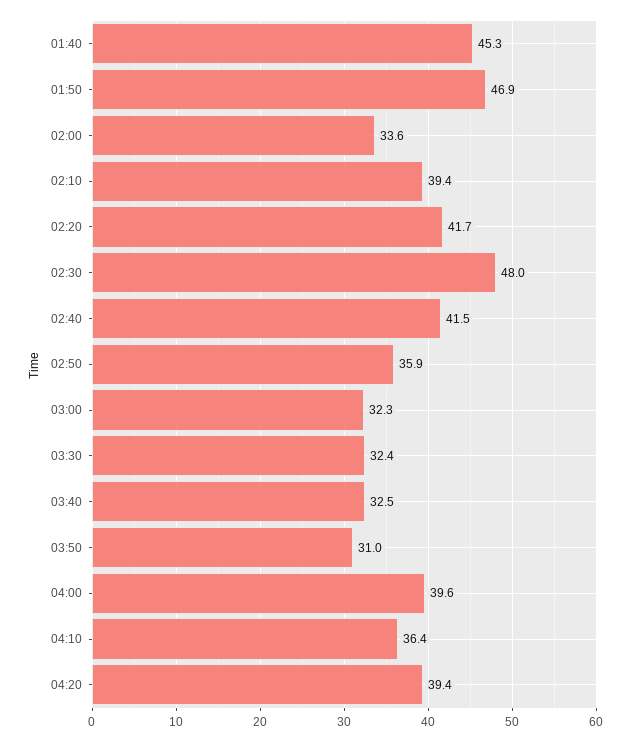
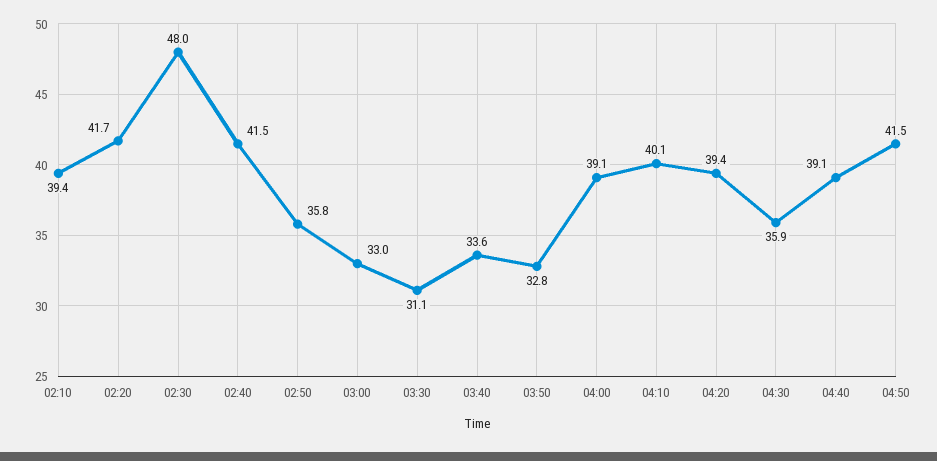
01:40: 45.3 -> none
01:50: 46.9 -> none
02:00: 33.6 -> none
02:50: 35.9 -> 35.8
03:00: 32.3 -> 33
03:30: 32.4 -> 31.1
03:40: 32.5 -> 33.6
03:50: 31 -> 32.8
04:00: 39.6 -> 39.1
04:10: 36.4 -> 40.1
04:30: none -> 35.9
04:40: none -> 39.1
04:50: none -> 41.5

